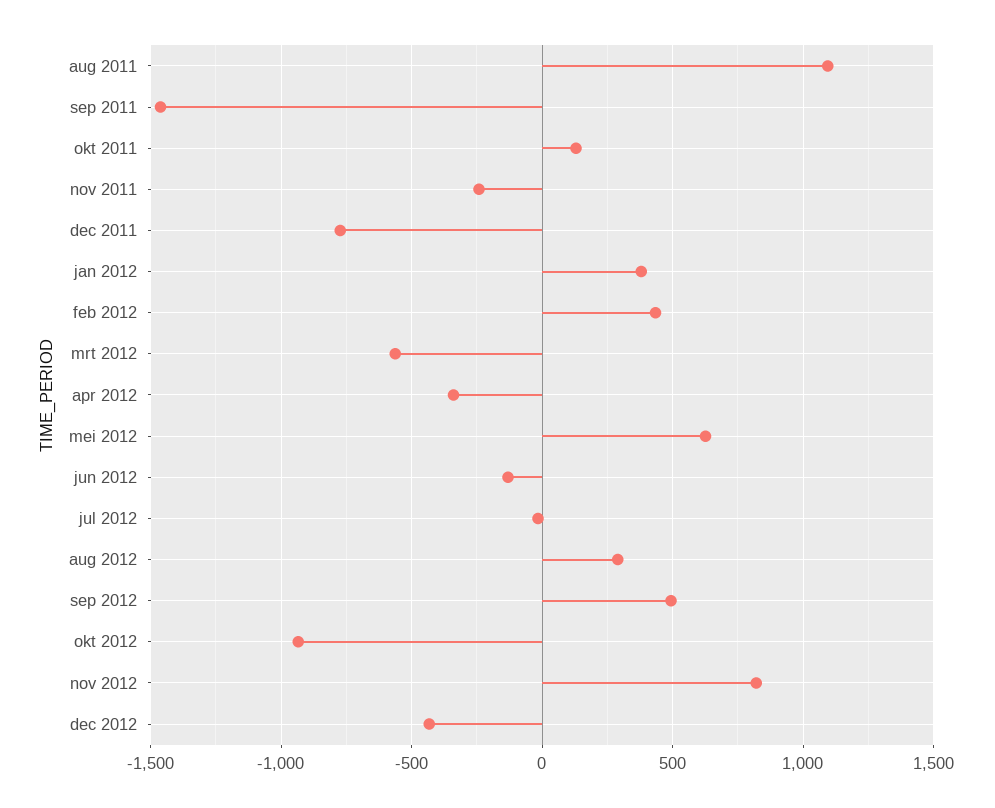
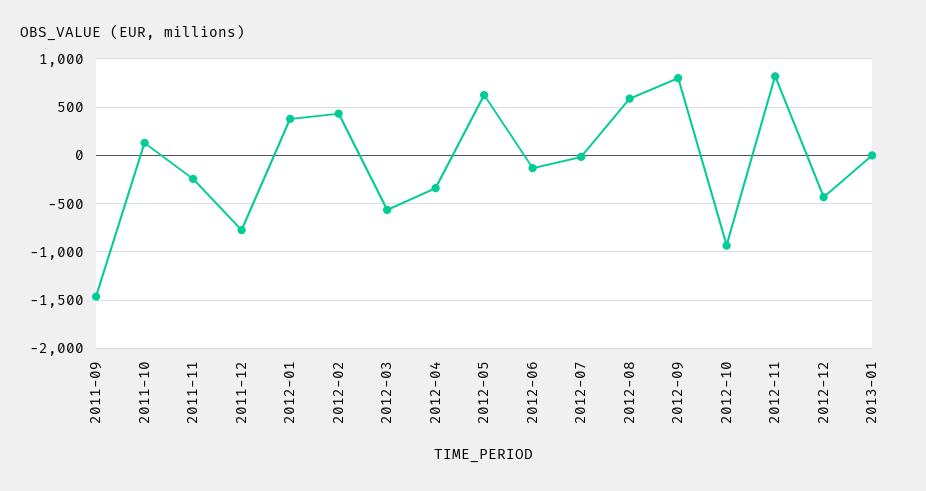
aug 2011: 1100 -> none
aug 2012: 300 -> 600
sep 2012: 500 -> 800
2013-01: none -> 0

